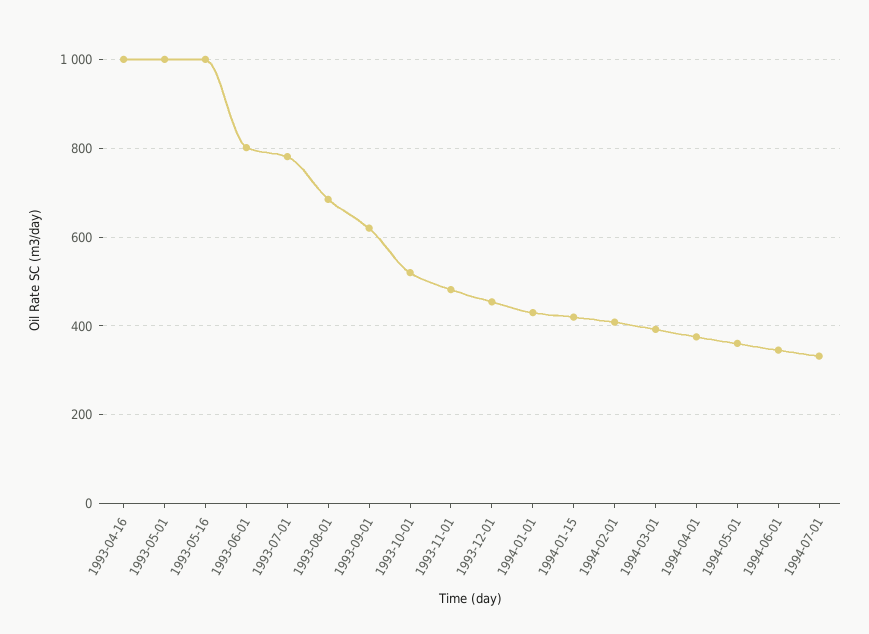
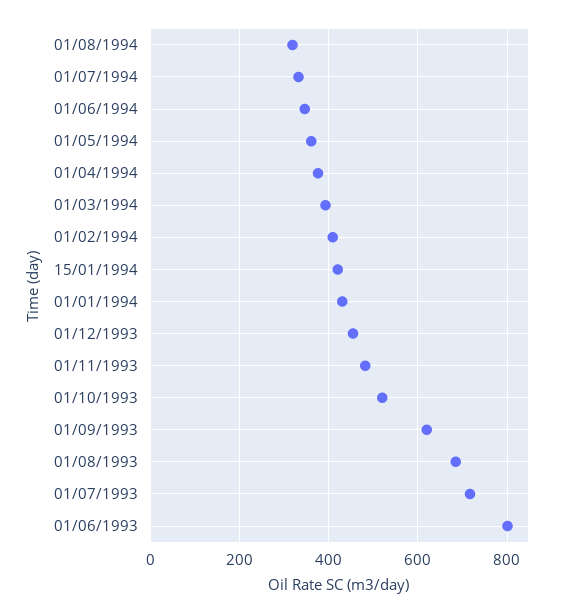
1993-04-16: 1000 -> none
1993-05-01: 1000 -> none
1993-05-16: 1000 -> none
1993-07-01: 780 -> 720
01/08/1994: none -> 320

